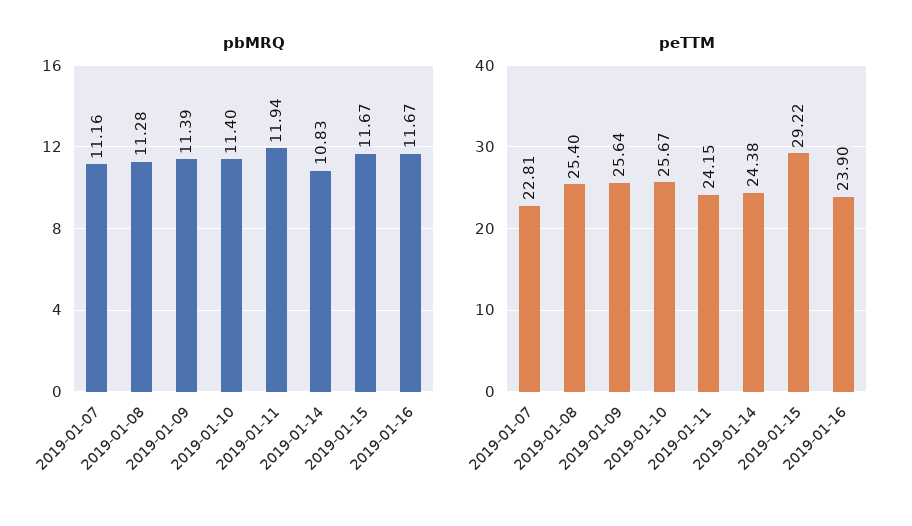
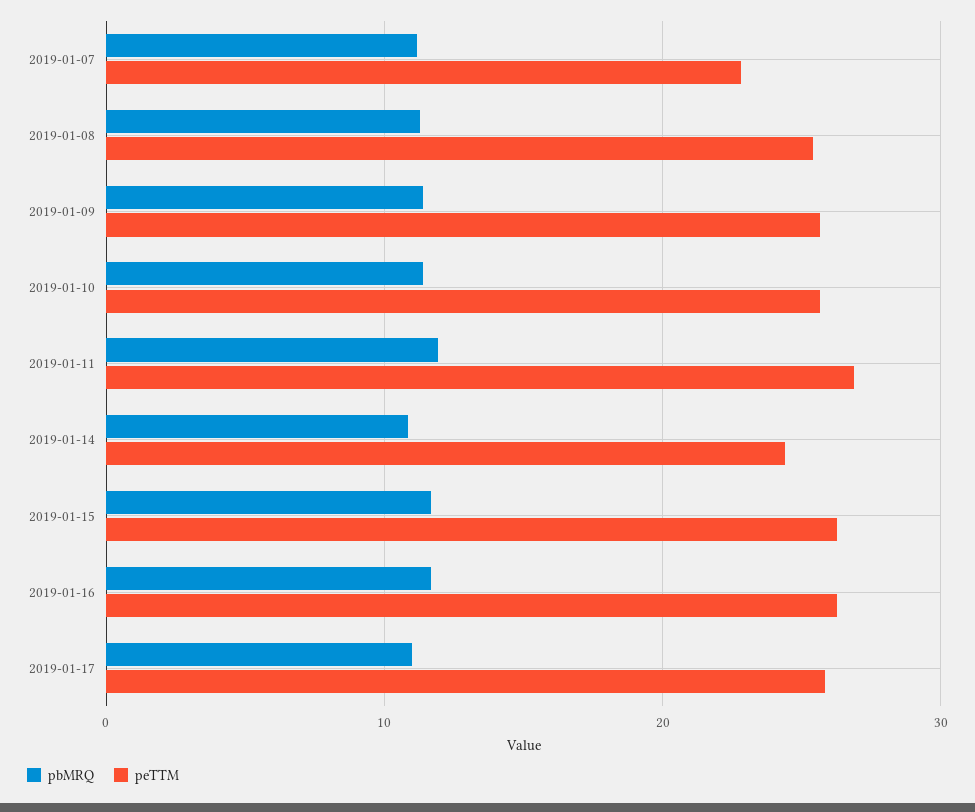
peTTM, 2019-01-11: 24.15 -> 27
peTTM, 2019-01-15: 29.22 -> 26
peTTM, 2019-01-16: 23.9 -> 26
pbMRQ, 2019-01-17: none -> 11
peTTM, 2019-01-17: none -> 26

